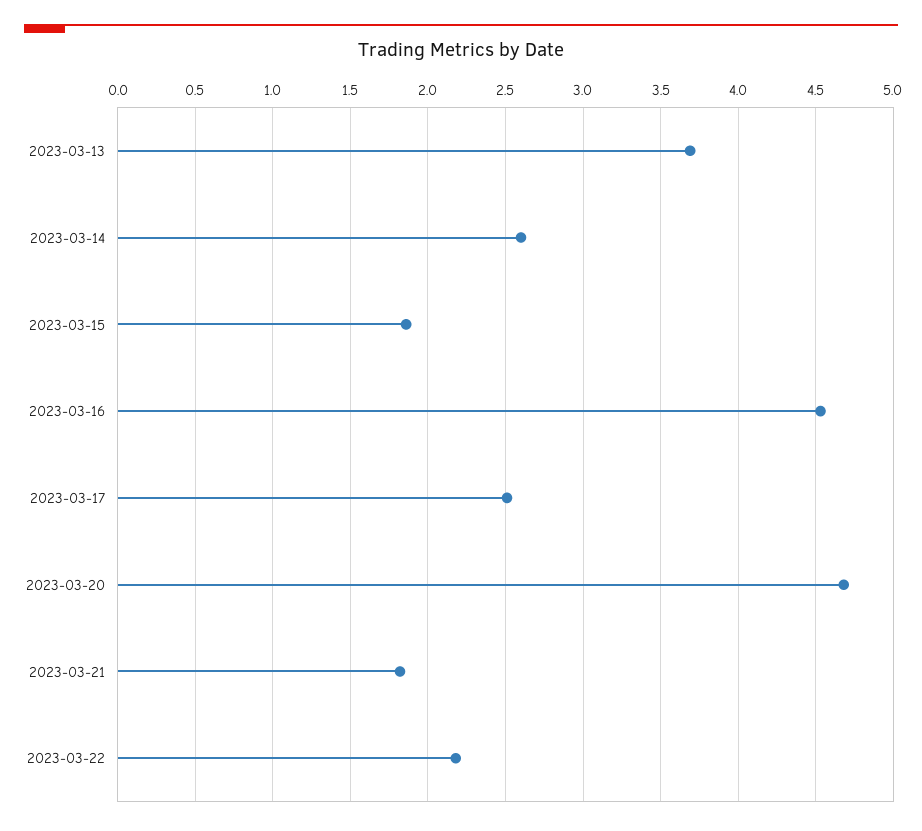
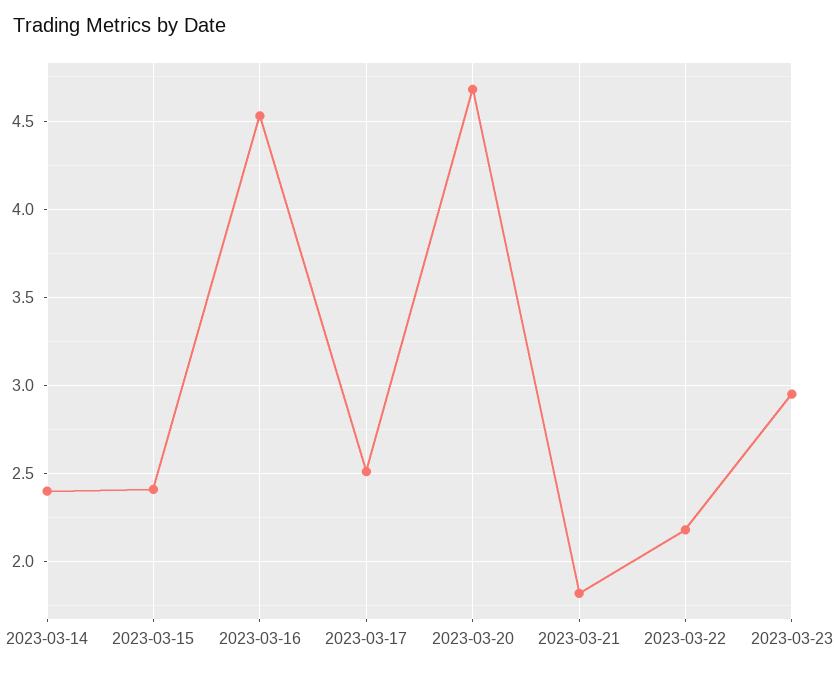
2023-03-13: 3.7 -> none
2023-03-14: 2.6 -> 2.4
2023-03-15: 1.85 -> 2.4
2023-03-23: none -> 2.95

